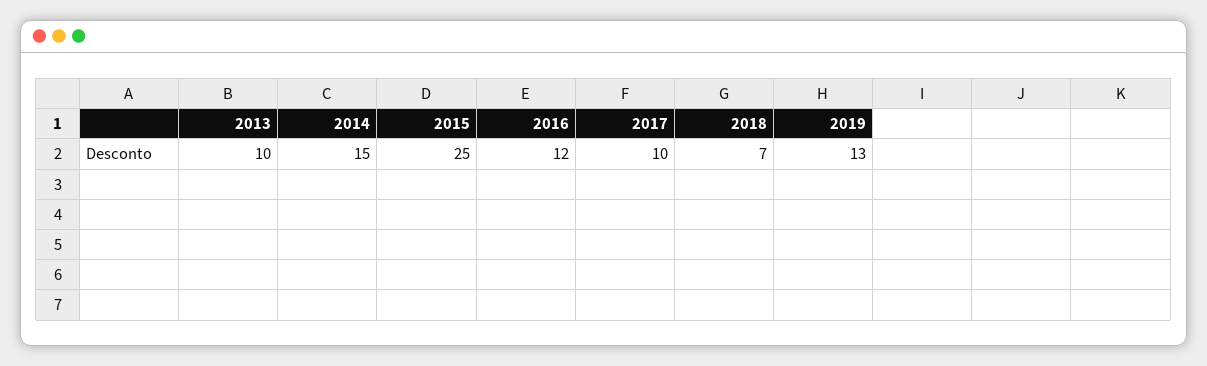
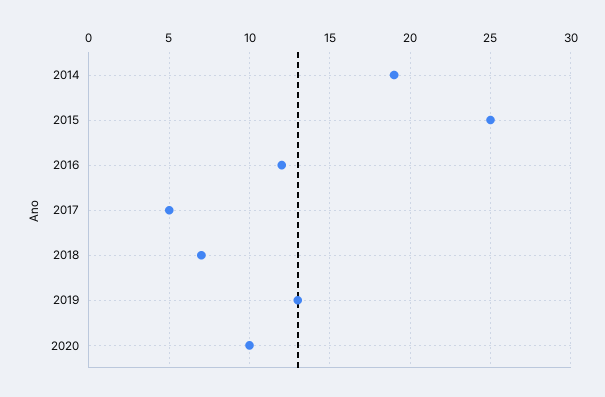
2013: 10 -> none
2014: 15 -> 19
2017: 10 -> 5
2020: none -> 10

